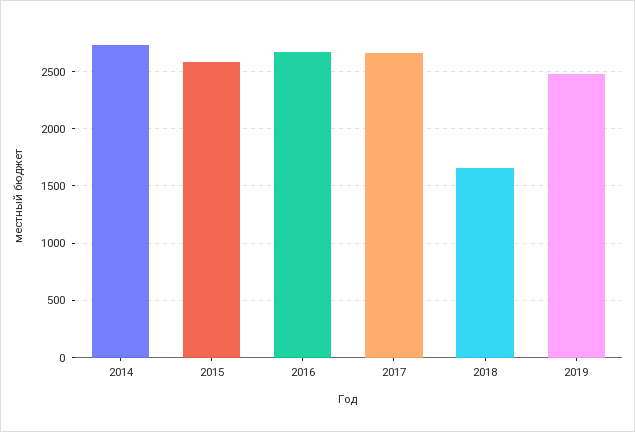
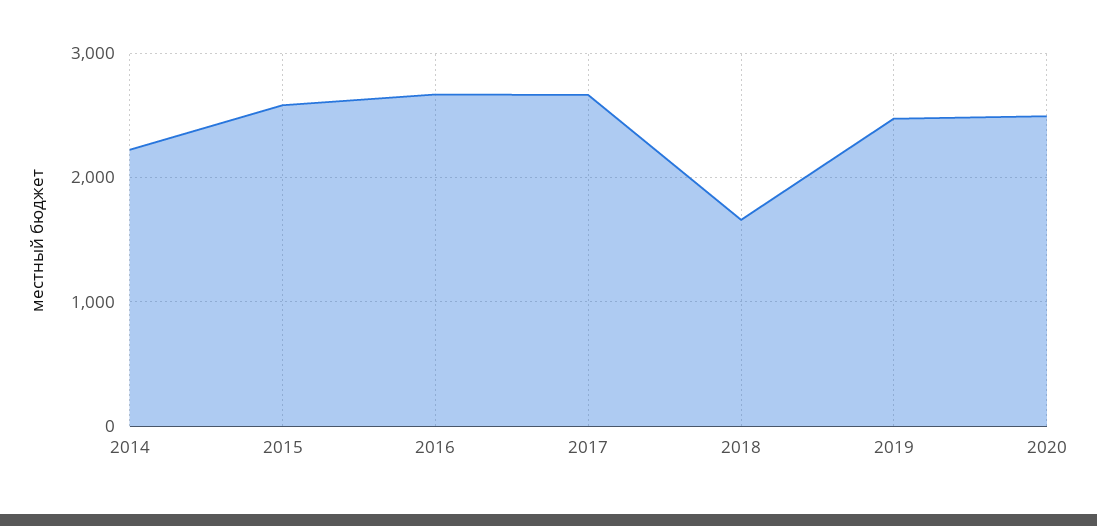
2014: 2700 -> 2200
2020: none -> 2500

